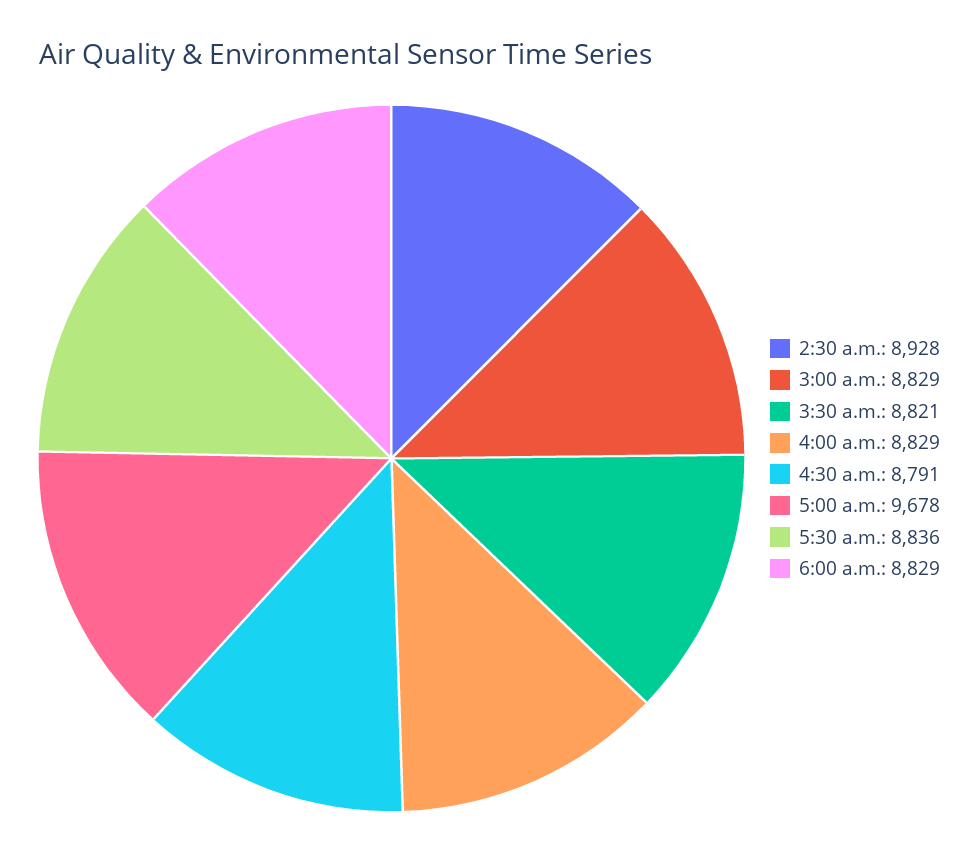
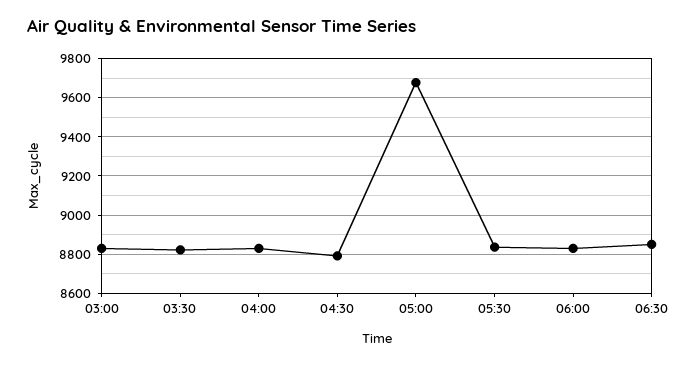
2:30 a.m.: 8928 -> none
06:30: none -> 8850

